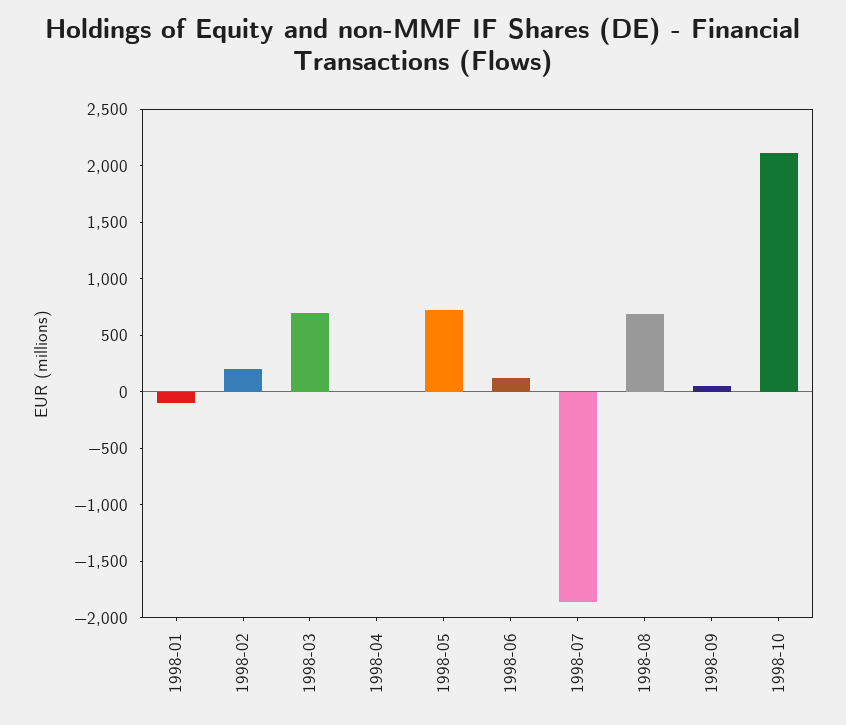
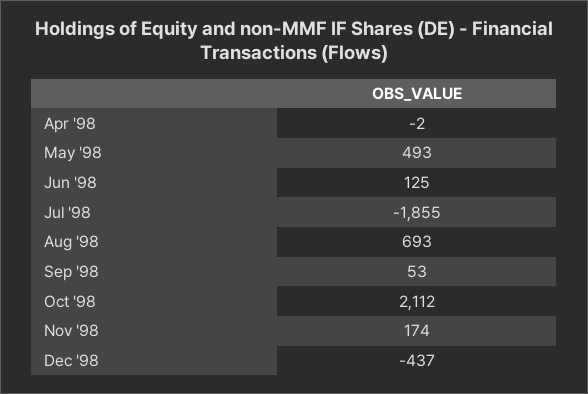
1998-01: -100 -> none
1998-02: 200 -> none
1998-03: 700 -> none
1998-05: 700 -> 493
Nov '98: none -> 174
Dec '98: none -> -437

